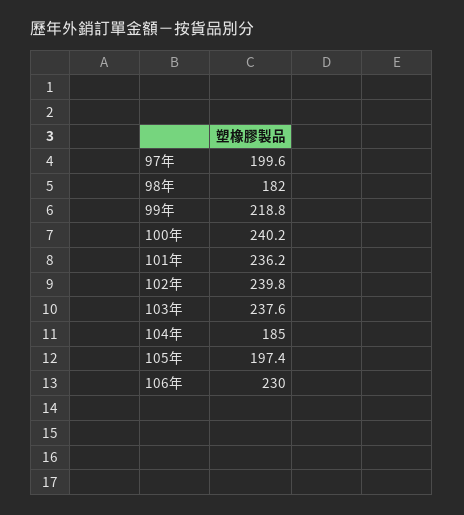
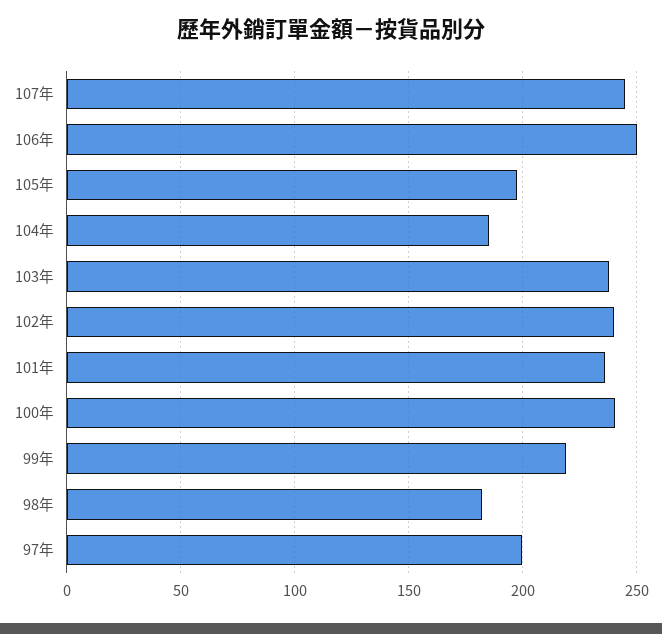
106年: 230 -> 250
107年: none -> 245

